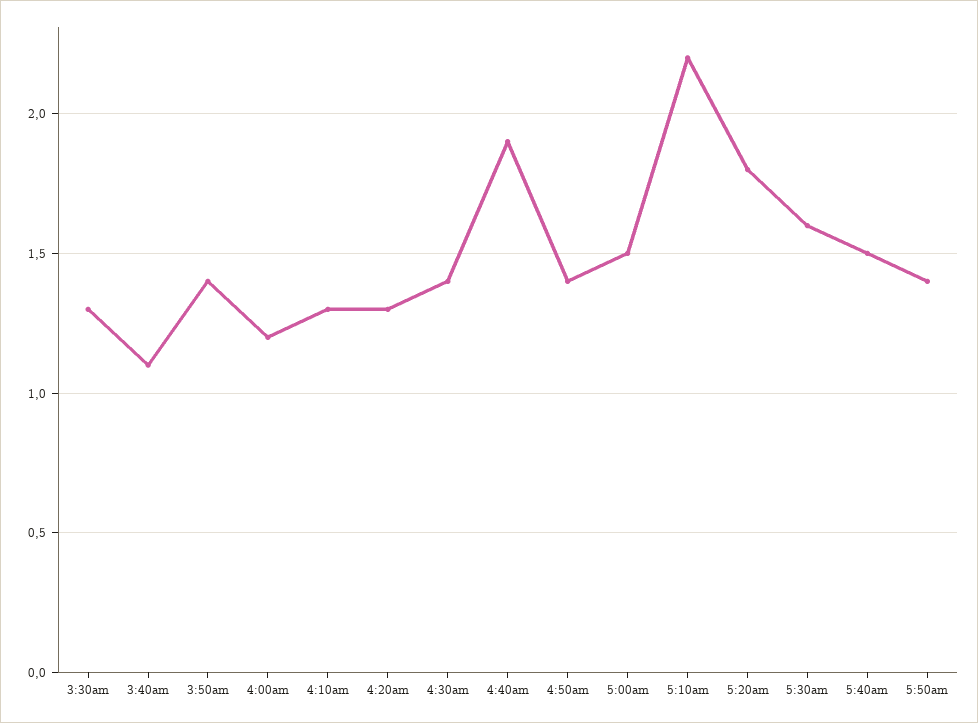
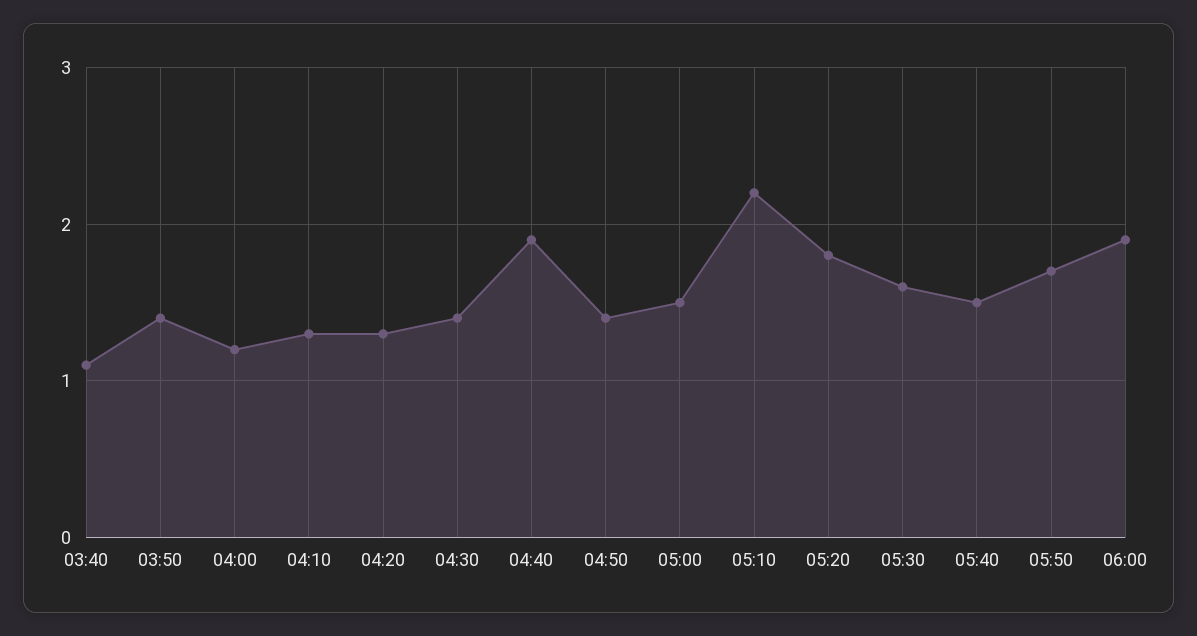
3:30am: 1.3 -> none
5:50am: 1.4 -> 1.7
06:00: none -> 1.9

